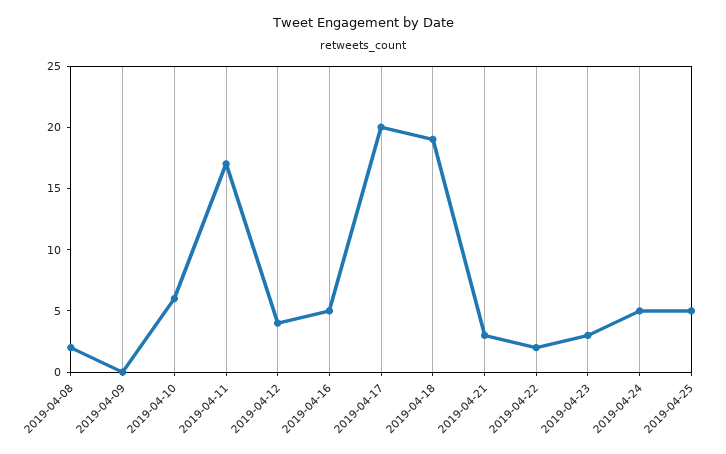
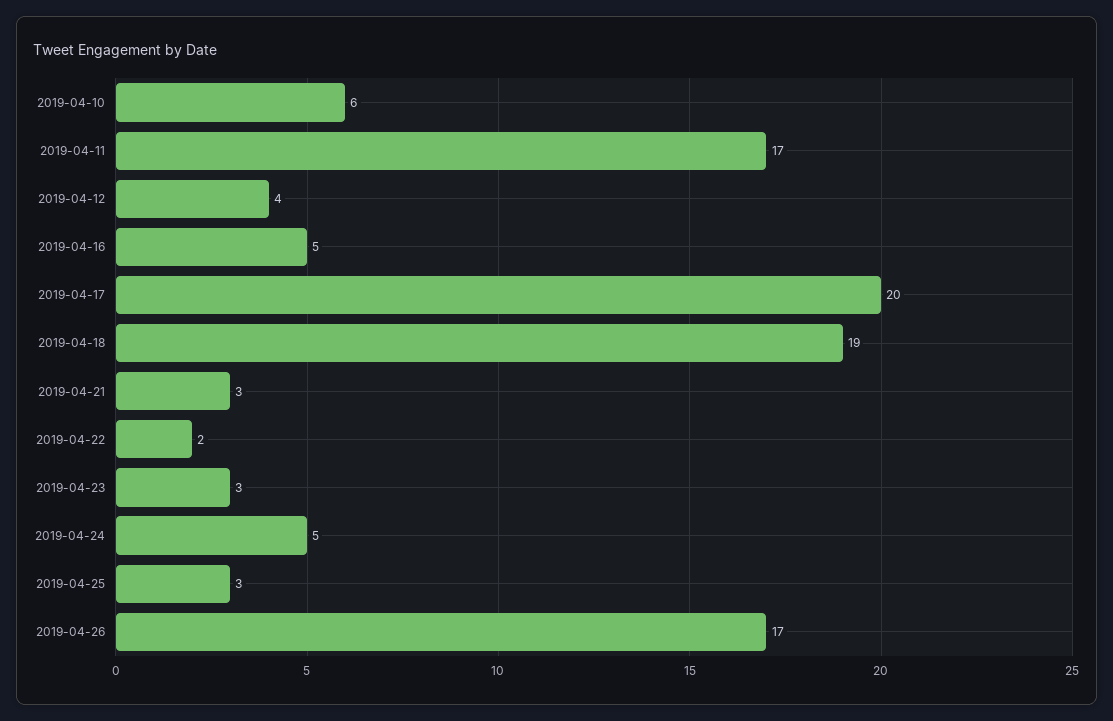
2019-04-08: 2 -> none
2019-04-09: 0 -> none
2019-04-25: 5 -> 3
2019-04-26: none -> 17

